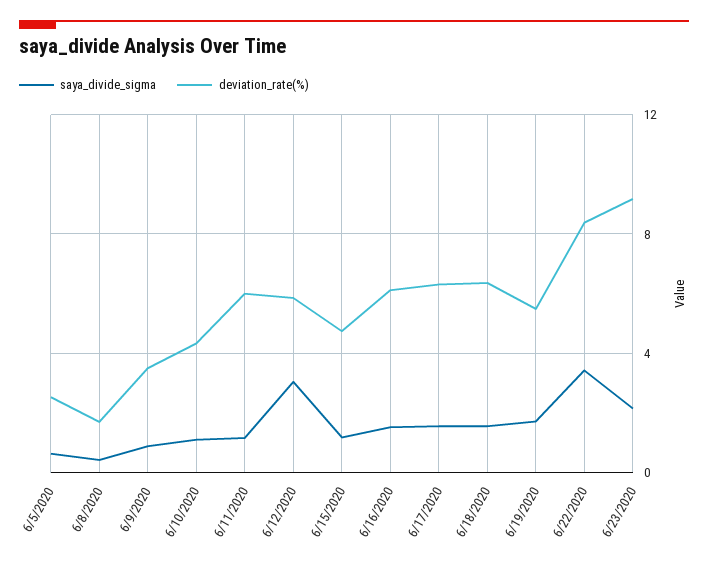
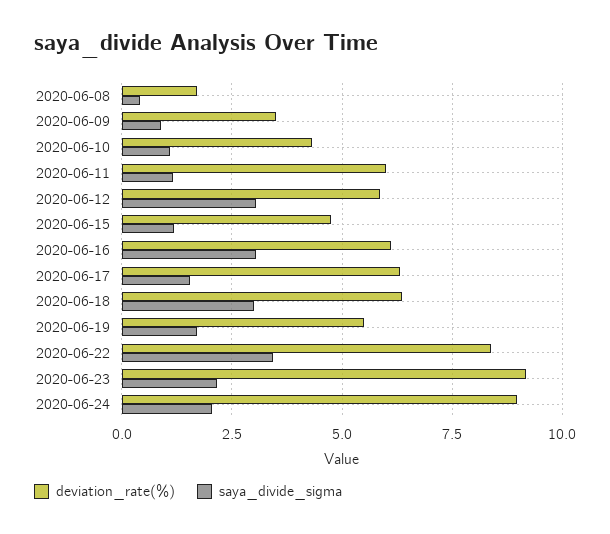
saya_divide_sigma, 6/5/2020: 0.5 -> none
deviation_rate(%), 6/5/2020: 2.5 -> none
saya_divide_sigma, 6/16/2020: 1.5 -> 3
saya_divide_sigma, 6/18/2020: 1.5 -> 3
deviation_rate(%), 2020-06-24: none -> 9
saya_divide_sigma, 2020-06-24: none -> 2

